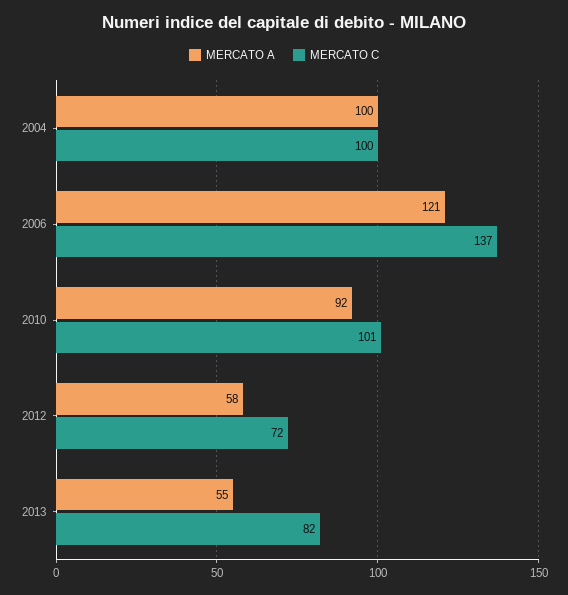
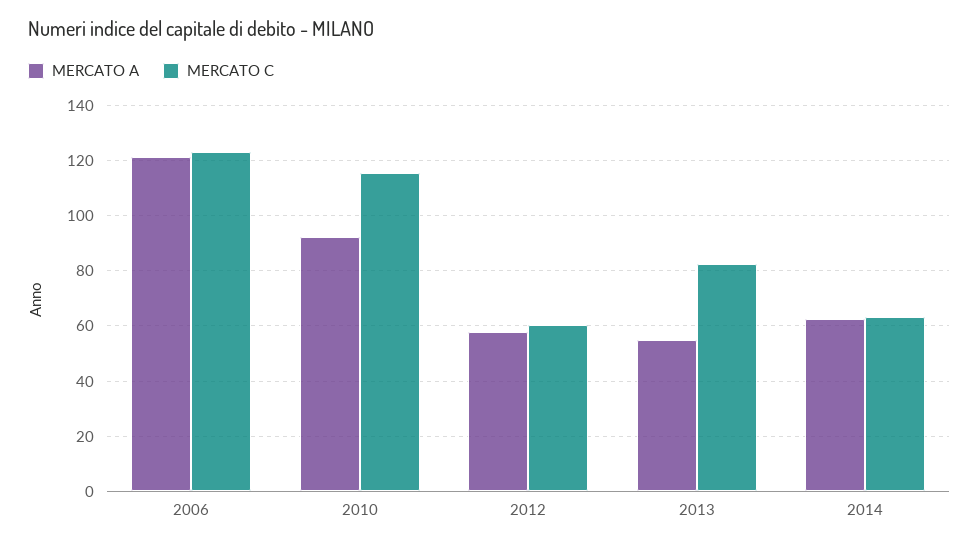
MERCATO A, 2004: 100 -> none
MERCATO C, 2004: 100 -> none
MERCATO C, 2006: 137 -> 122.5
MERCATO C, 2010: 101 -> 115
MERCATO C, 2012: 72 -> 60
MERCATO A, 2014: none -> 62.5
MERCATO C, 2014: none -> 62.5

